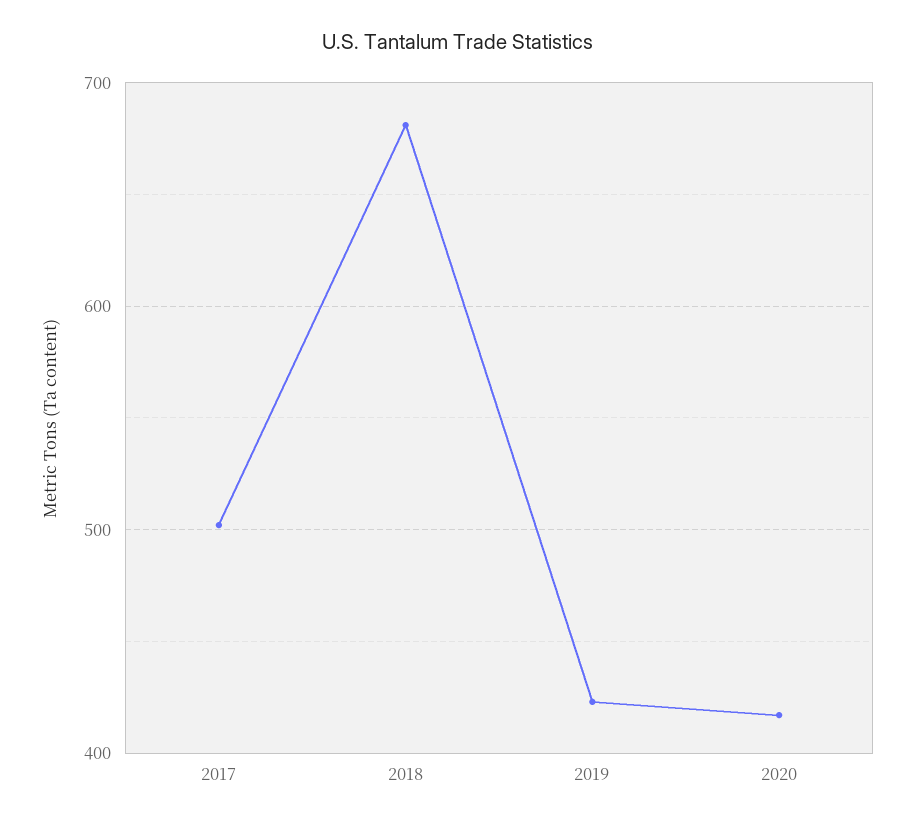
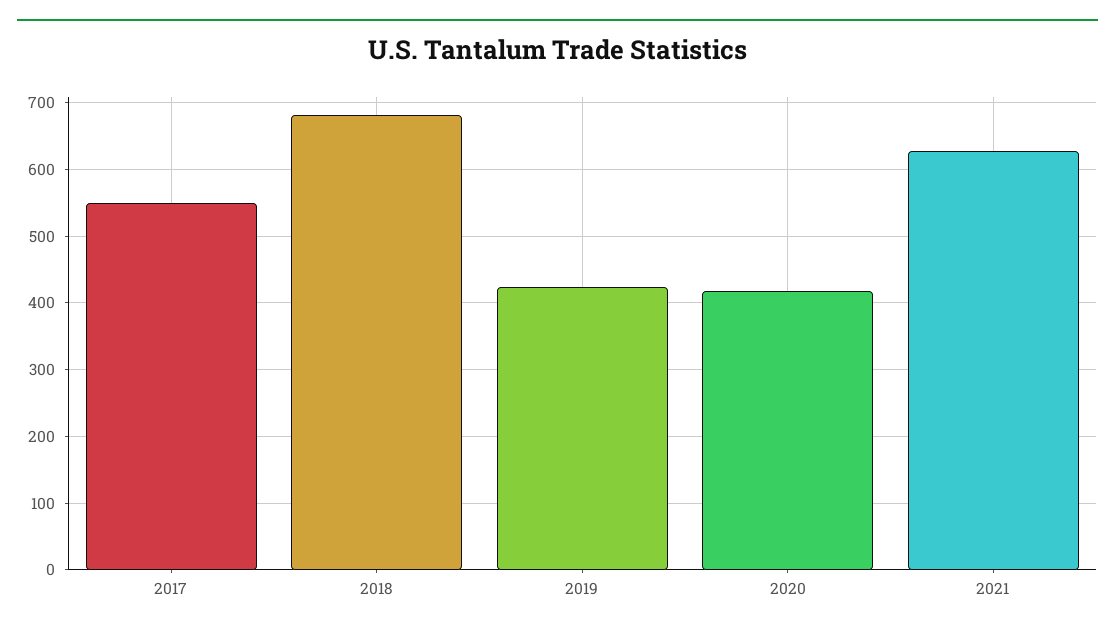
2017: 500 -> 550
2021: none -> 630

